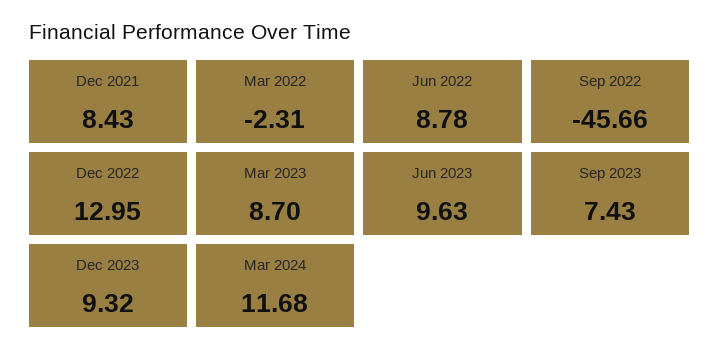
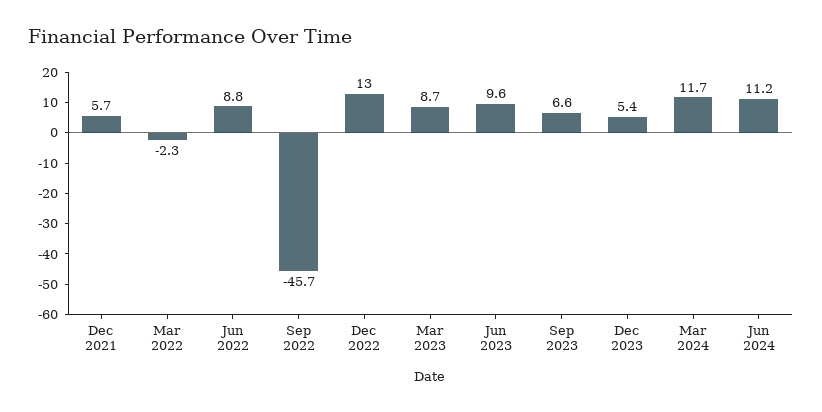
Dec 2021: 8.43 -> 5.7
Sep 2023: 7.43 -> 6.6
Dec 2023: 9.32 -> 5.4
Jun 2024: none -> 11.2

